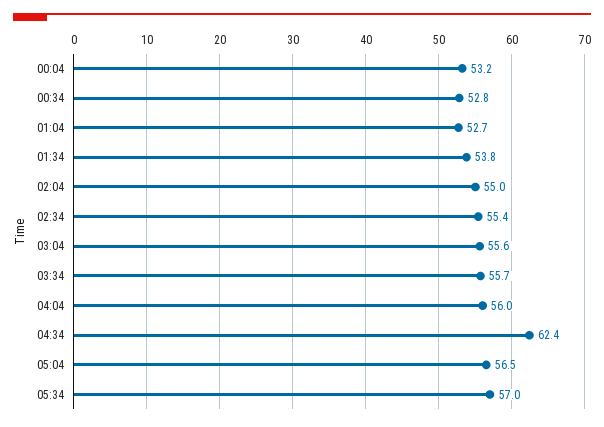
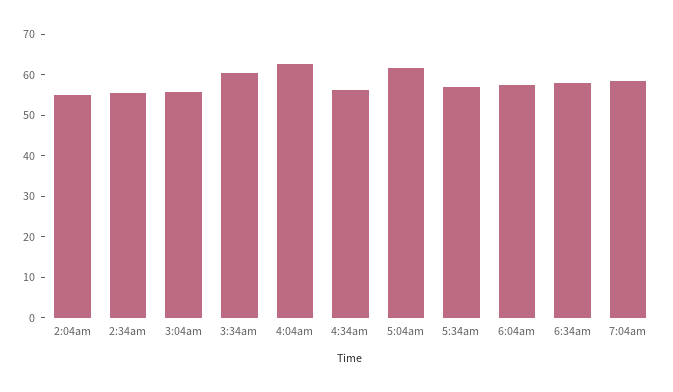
00:04: 53.2 -> none
00:34: 52.8 -> none
01:04: 52.7 -> none
01:34: 53.8 -> none
03:34: 55.7 -> 60
04:04: 56 -> 62
04:34: 62.4 -> 56
05:04: 56.5 -> 62
6:04am: none -> 58
6:34am: none -> 58
7:04am: none -> 58

